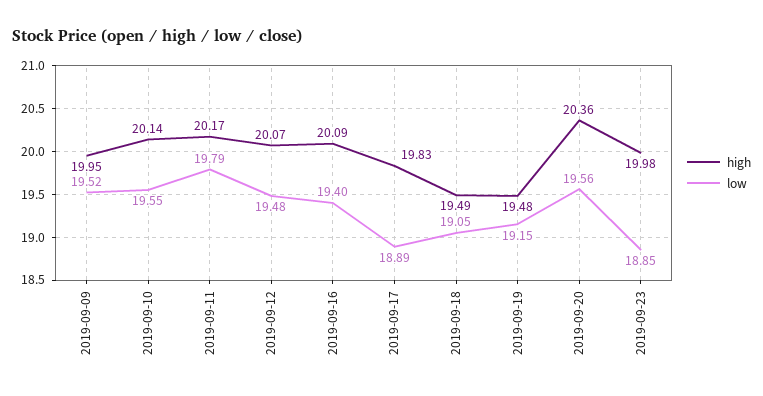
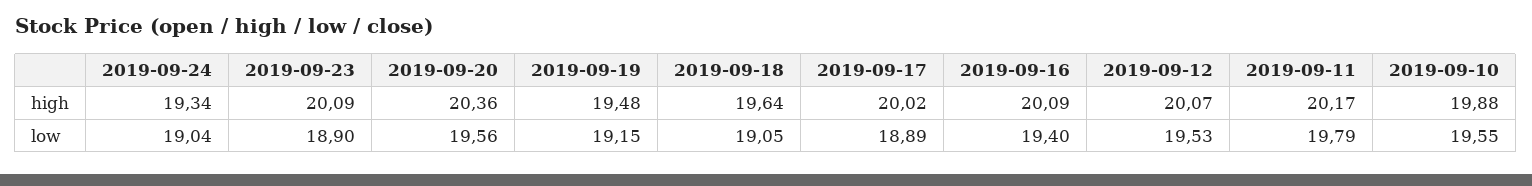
high, 2019-09-09: 19.95 -> none
low, 2019-09-09: 19.52 -> none
high, 2019-09-10: 20.14 -> 19.88
low, 2019-09-12: 19.48 -> 19.53
high, 2019-09-17: 19.83 -> 20.02
high, 2019-09-18: 19.49 -> 19.64
high, 2019-09-23: 19.98 -> 20.09
low, 2019-09-23: 18.85 -> 18.9
high, 2019-09-24: none -> 19.34
low, 2019-09-24: none -> 19.04

